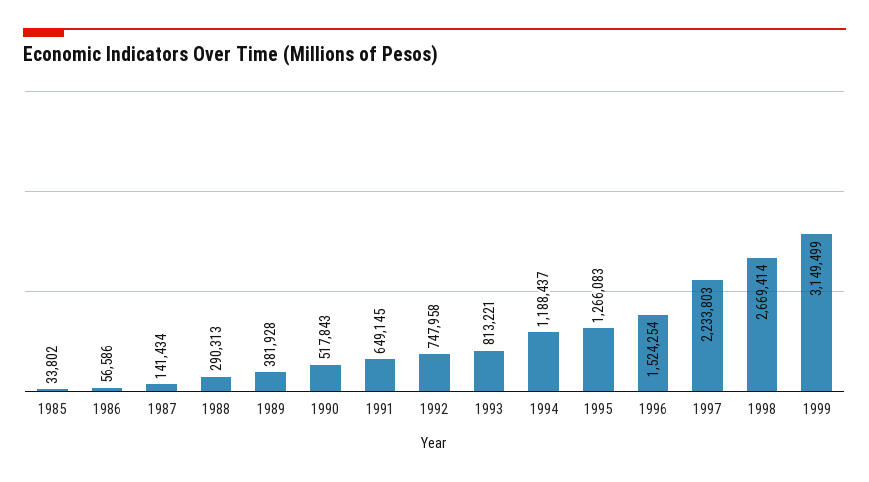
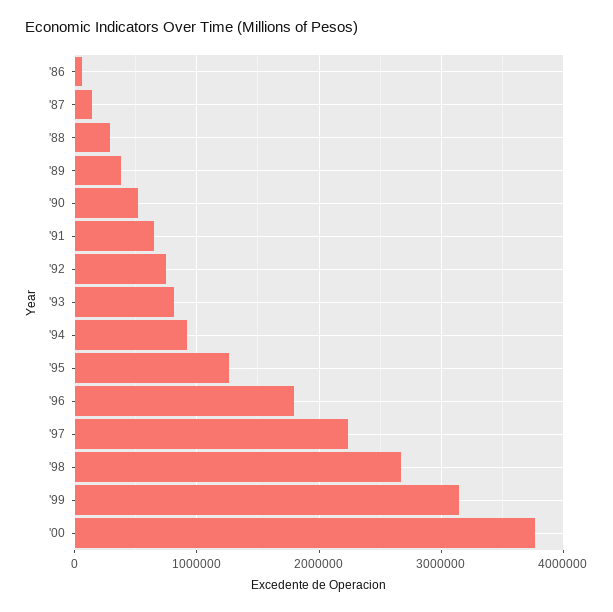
1985: 33802 -> none
1994: 1188437 -> 900000
1996: 1524254 -> 1800000
'00: none -> 3800000

